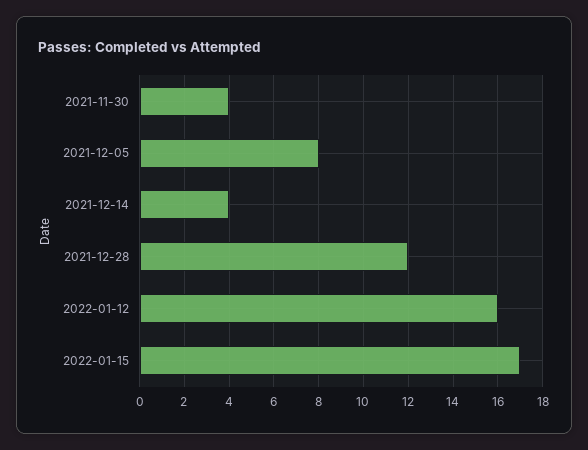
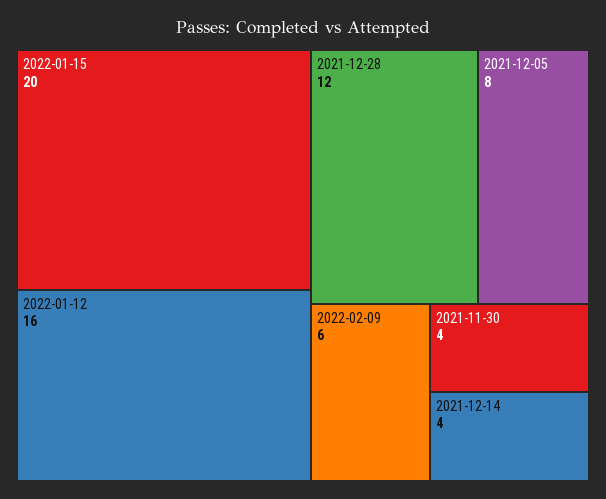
2022-01-15: 17 -> 20
2022-02-09: none -> 6

